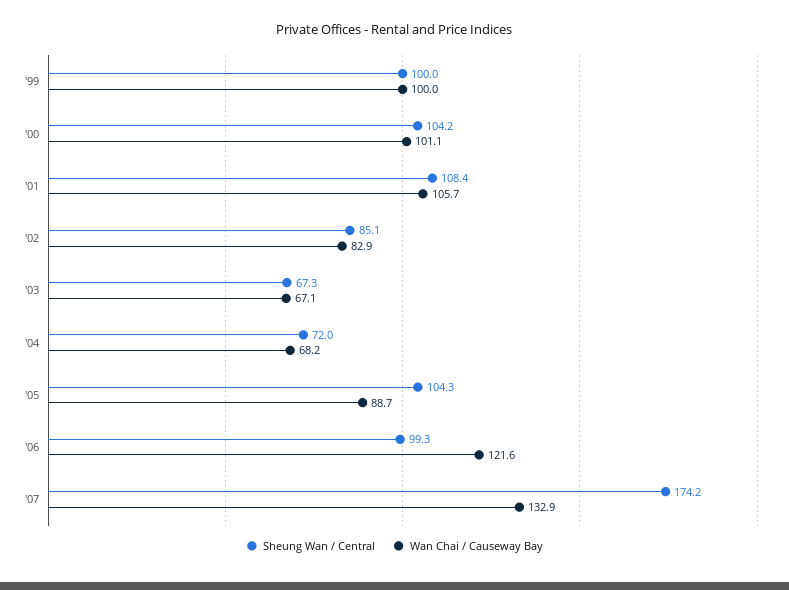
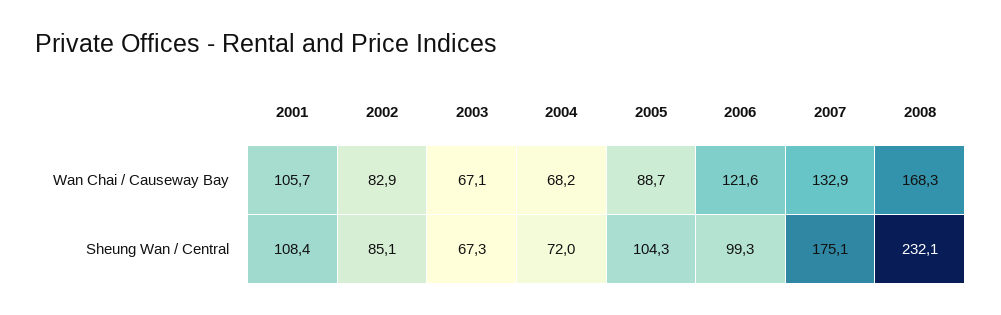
Sheung Wan / Central, '99: 100 -> none
Wan Chai / Causeway Bay, '99: 100 -> none
Sheung Wan / Central, '00: 104.2 -> none
Wan Chai / Causeway Bay, '00: 101.1 -> none
Sheung Wan / Central, '07: 174.2 -> 175.1
Wan Chai / Causeway Bay, 2008: none -> 168.3
Sheung Wan / Central, 2008: none -> 232.1

